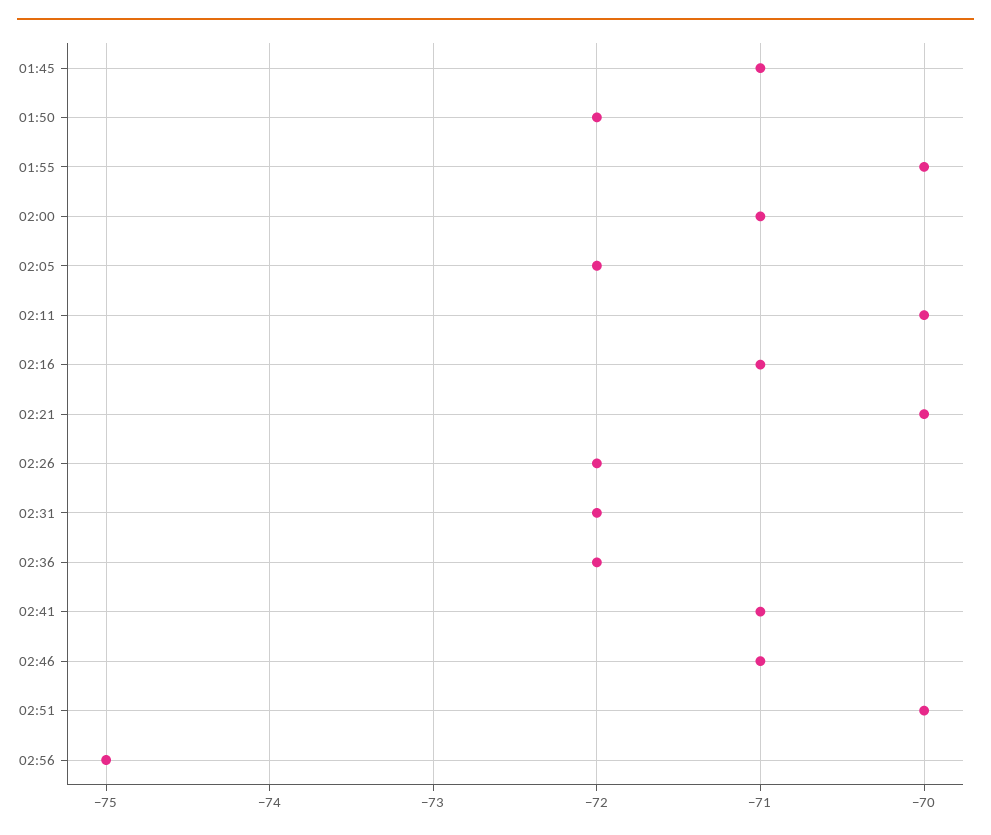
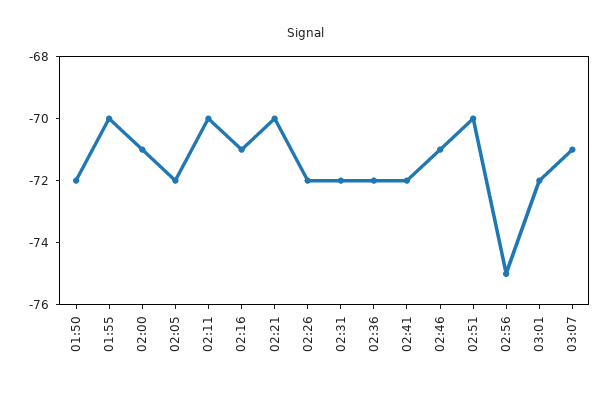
01:45: -71 -> none
02:41: -71 -> -72
03:01: none -> -72
03:07: none -> -71

